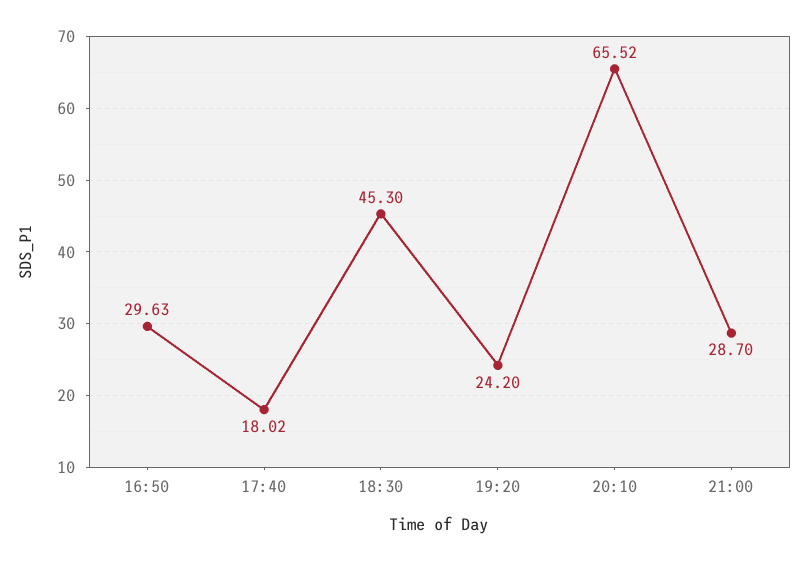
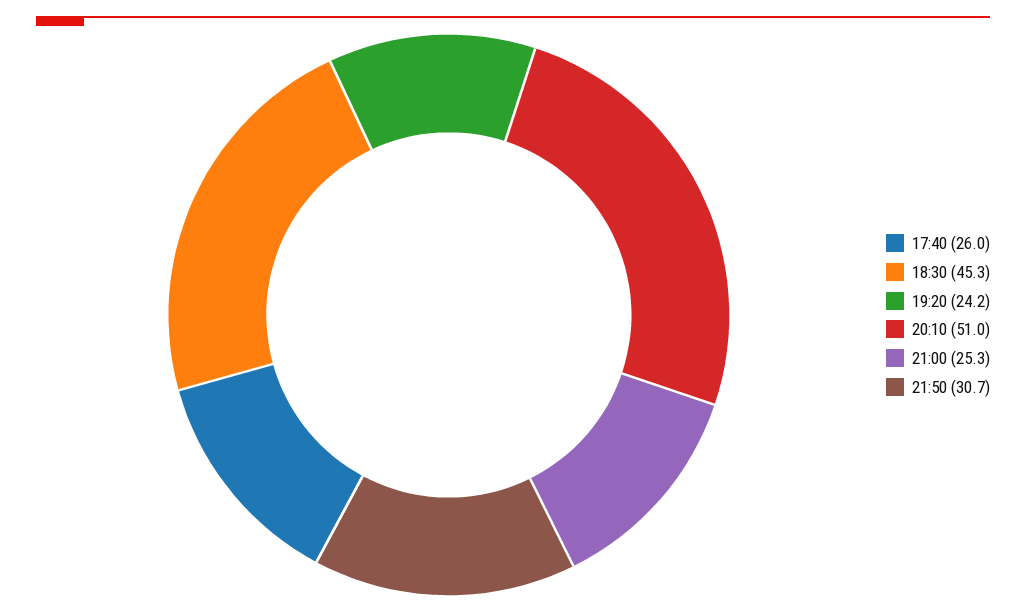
16:50: 29.63 -> none
17:40: 18.02 -> 26
20:10: 65.52 -> 51
21:00: 28.7 -> 25.3
21:50: none -> 30.7

